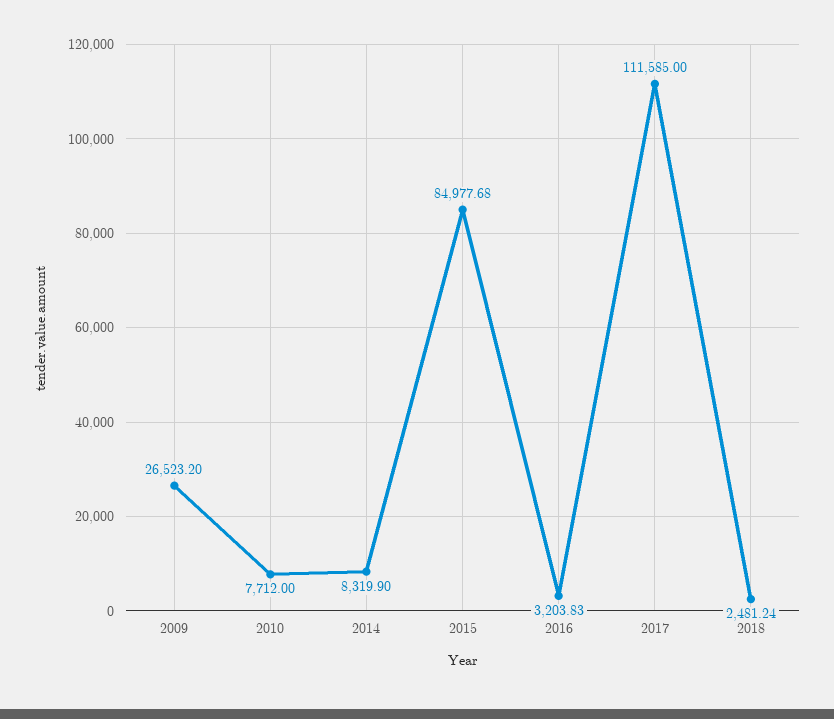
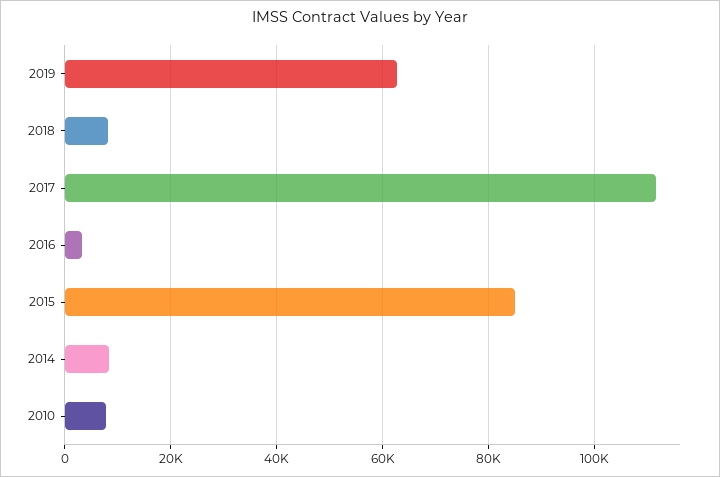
2009: 26523.2 -> none
2018: 2481.24 -> 8000
2019: none -> 62000

